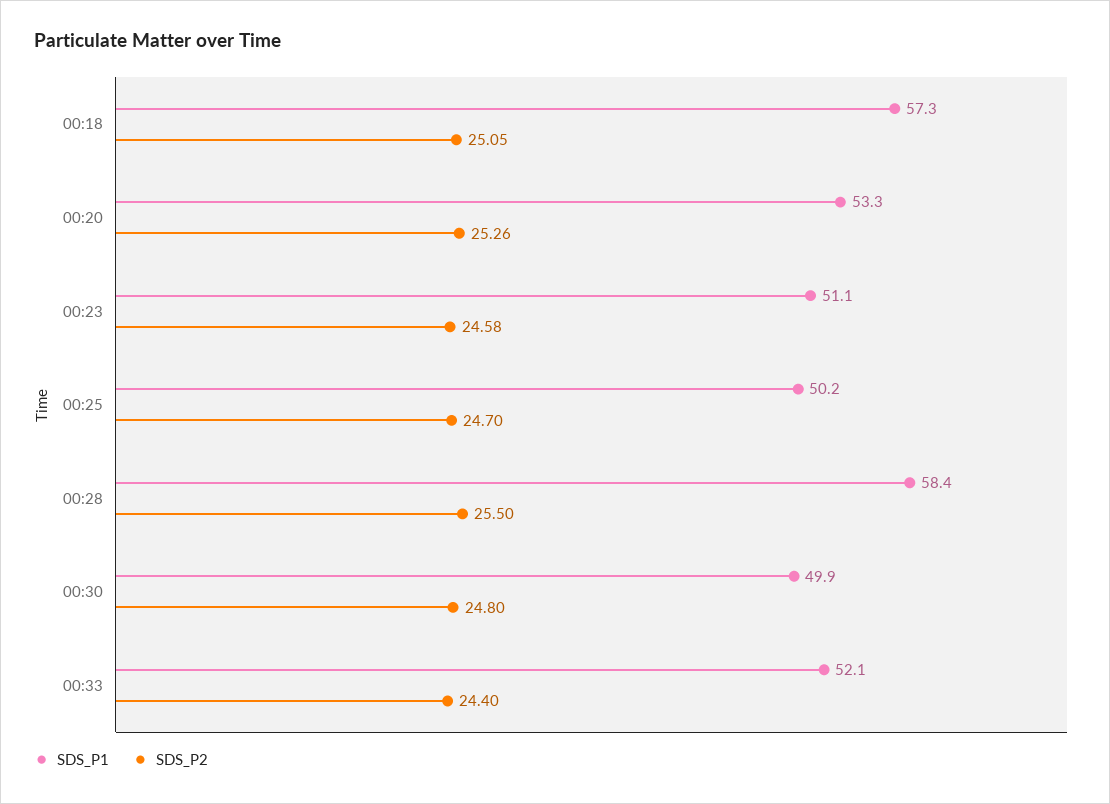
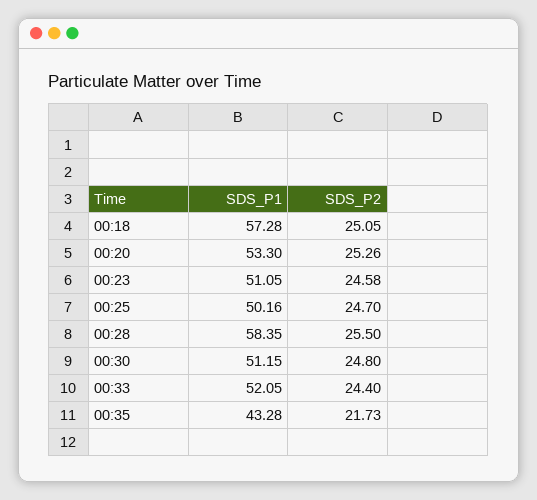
SDS_P1, 00:30: 49.9 -> 51.15
SDS_P1, 00:35: none -> 43.28
SDS_P2, 00:35: none -> 21.73

